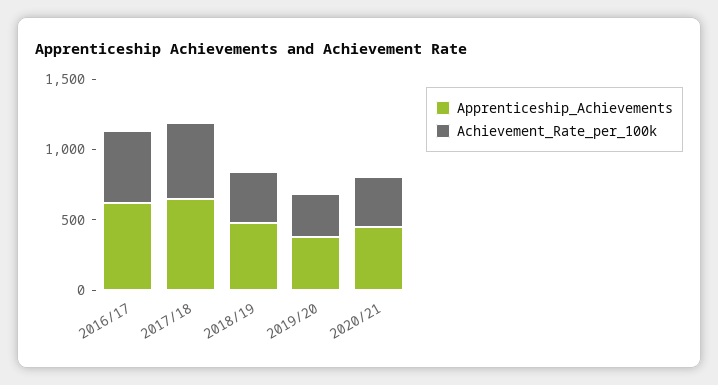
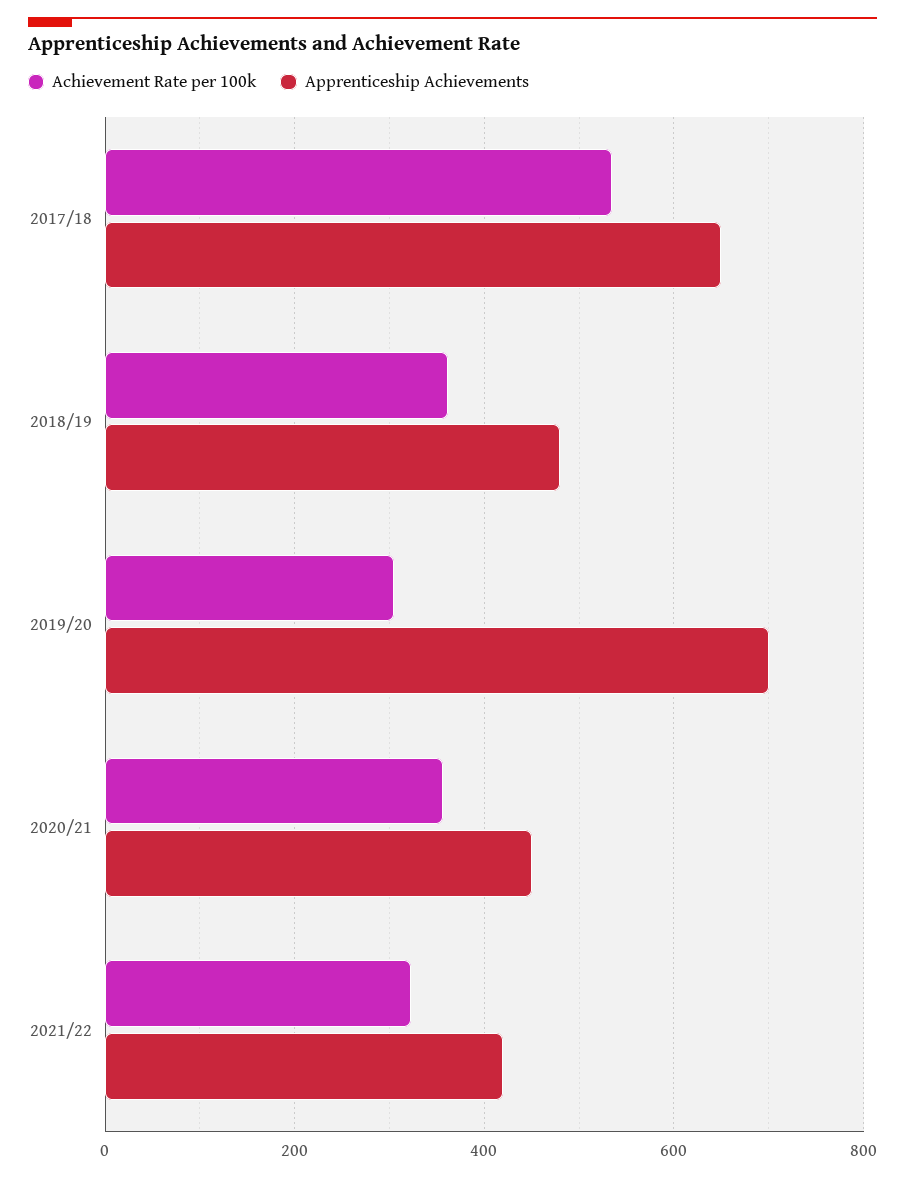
Apprenticeship_Achievements, 2016/17: 600 -> none
Achievement_Rate_per_100k, 2016/17: 500 -> none
Apprenticeship_Achievements, 2019/20: 400 -> 700
Achievement_Rate_per_100k, 2021/22: none -> 320
Apprenticeship_Achievements, 2021/22: none -> 420

